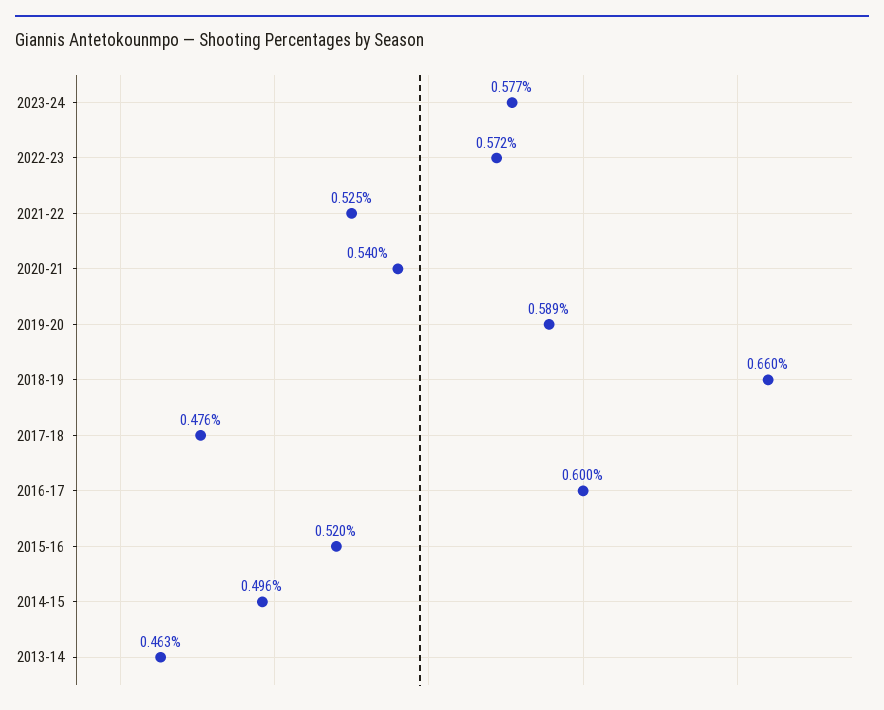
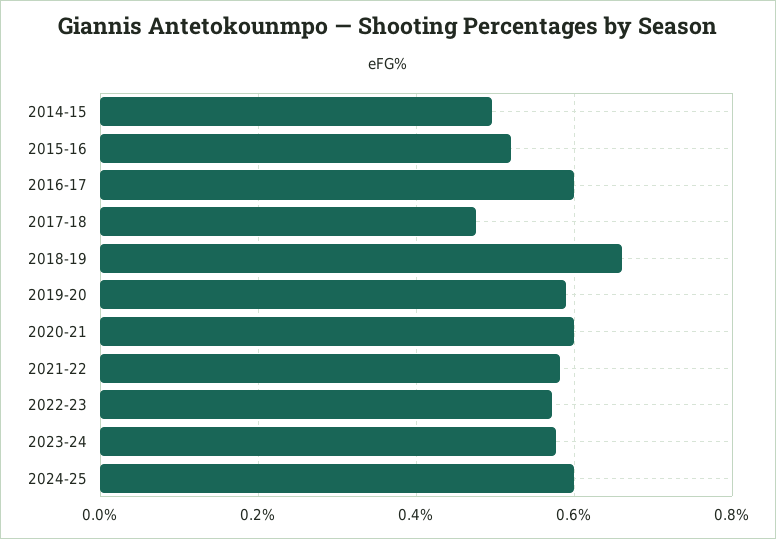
2021-22: 0.525 -> 0.58
2020-21: 0.54 -> 0.6
2013-14: 0.463 -> none
2024-25: none -> 0.6

